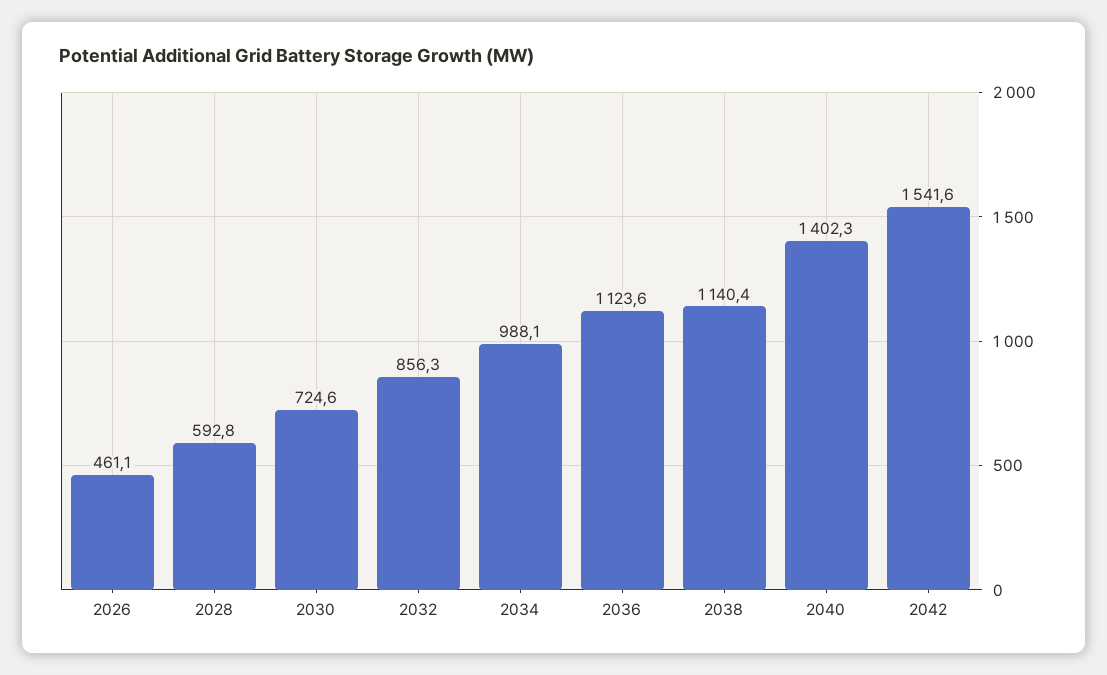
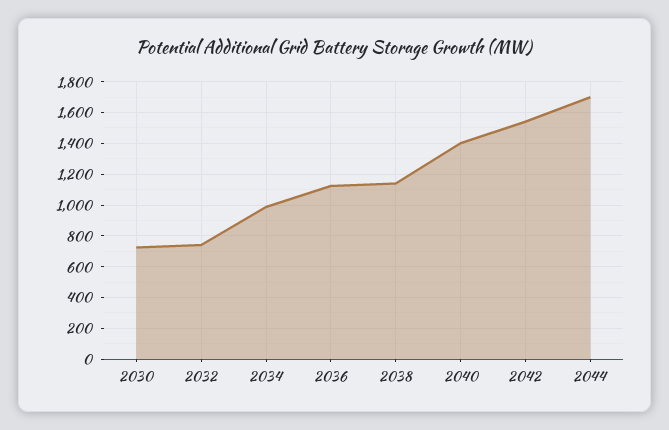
2026: 461.1 -> none
2028: 592.8 -> none
2032: 856.3 -> 750
2044: none -> 1700

